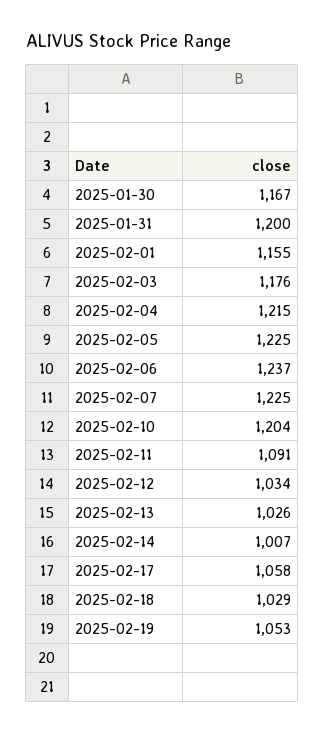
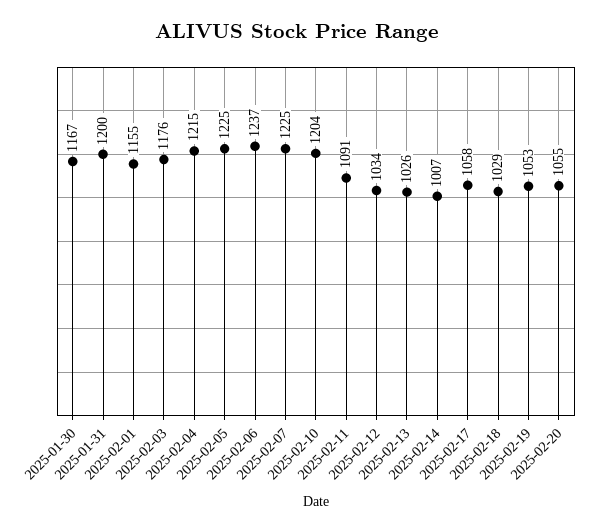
2025-02-20: none -> 1055

